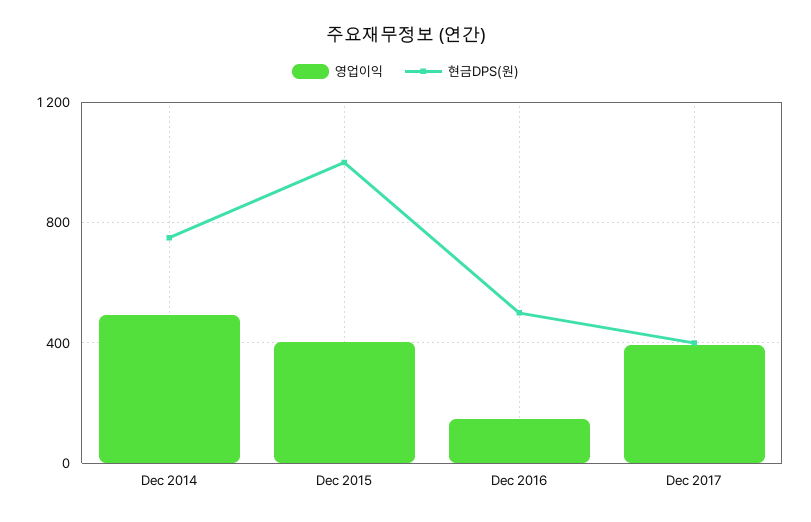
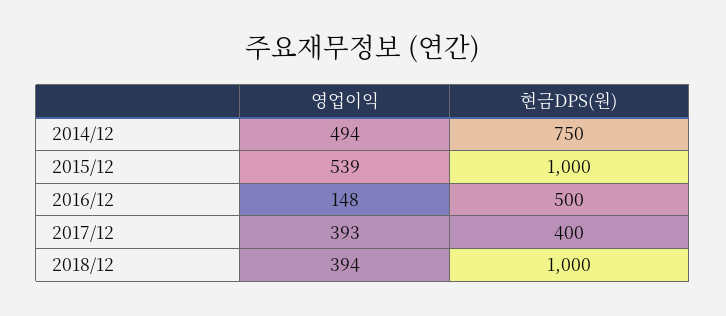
영업이익, Dec 2015: 400 -> 539
영업이익, 2018/12: none -> 394
현금DPS(원), 2018/12: none -> 1000

